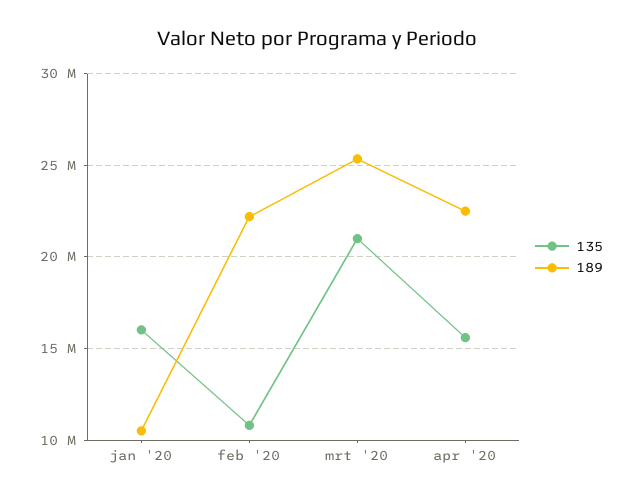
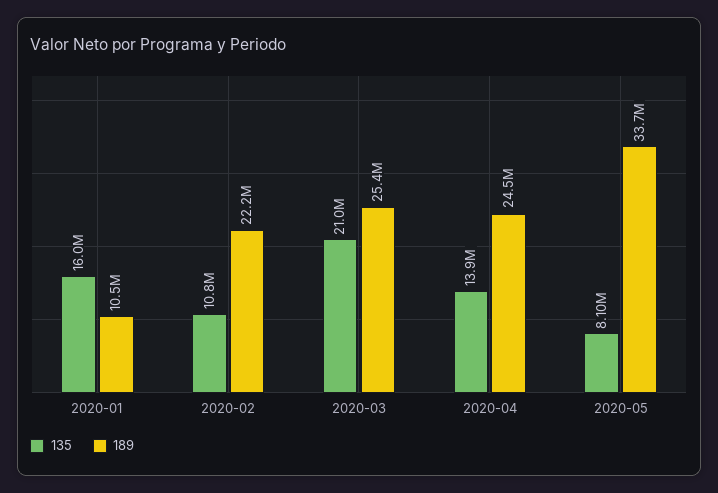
135, apr '20: 15500000 -> 13900000
189, apr '20: 22500000 -> 24500000
135, 2020-05: none -> 8100000
189, 2020-05: none -> 33700000

